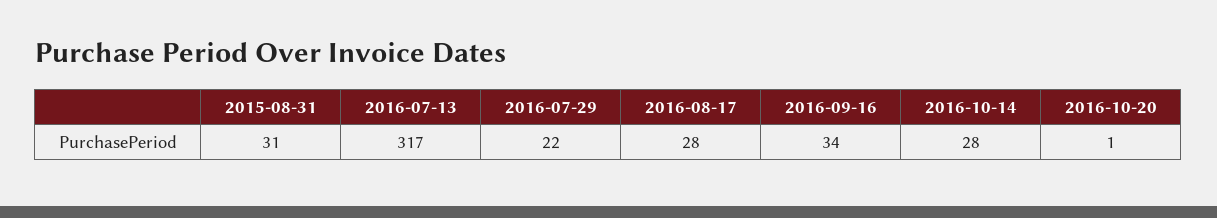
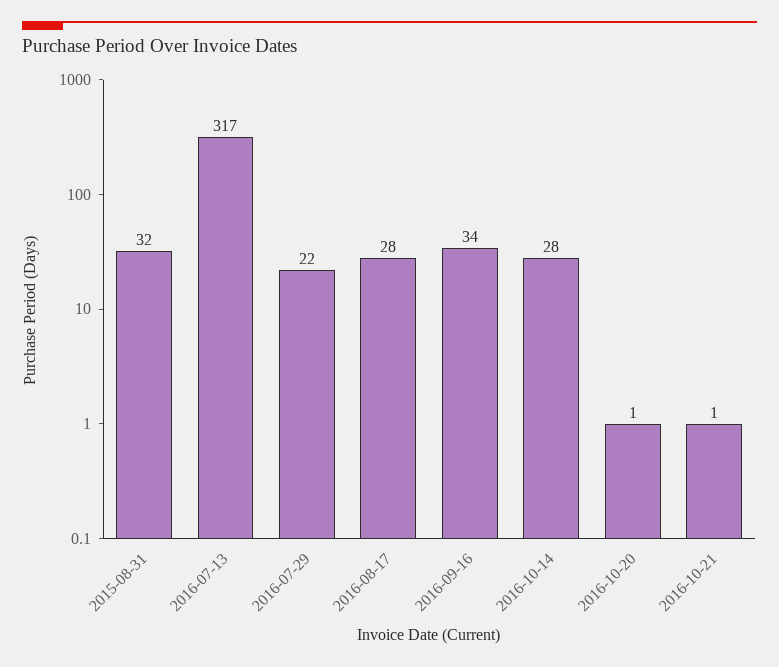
2015-08-31: 31 -> 32
2016-10-21: none -> 1

